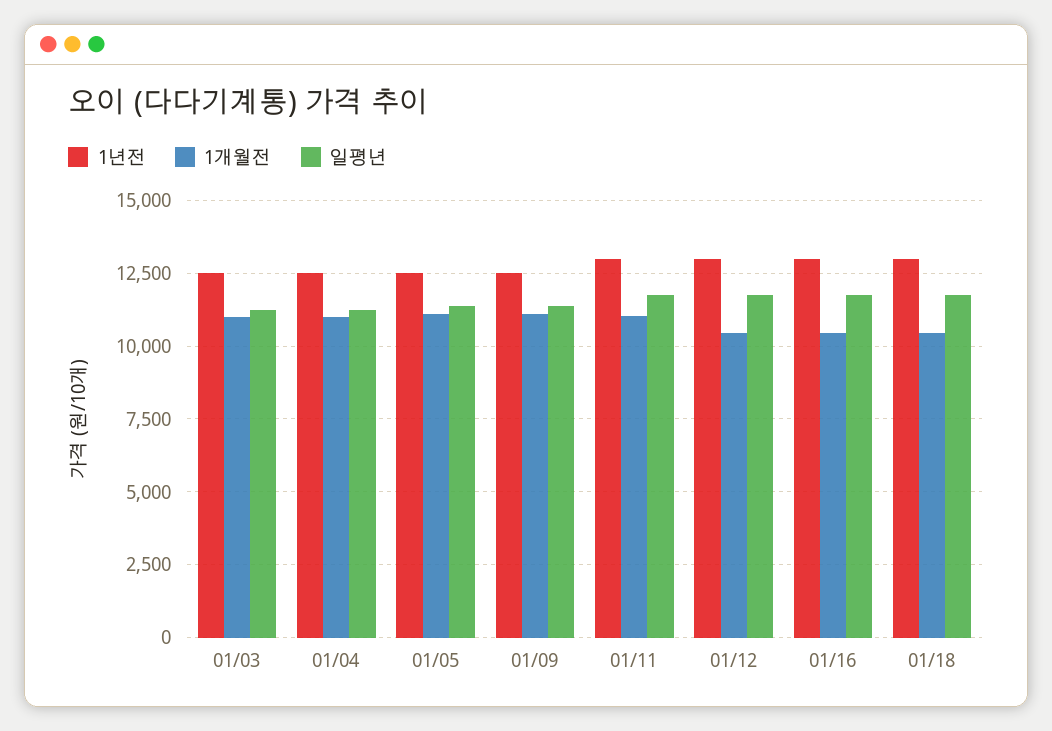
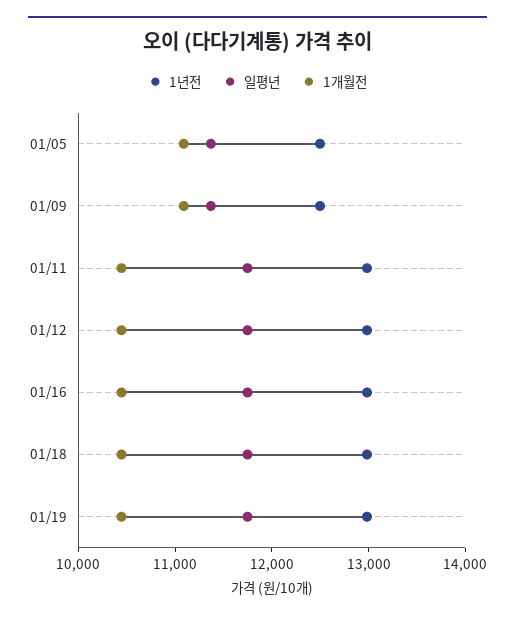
1년전, 01/03: 12500 -> none
1개월전, 01/03: 11000 -> none
일평년, 01/03: 11250 -> none
1년전, 01/04: 12500 -> none
1개월전, 01/04: 11000 -> none
일평년, 01/04: 11250 -> none
1개월전, 01/11: 11000 -> 10400
1년전, 01/19: none -> 13000
일평년, 01/19: none -> 11800
1개월전, 01/19: none -> 10400

